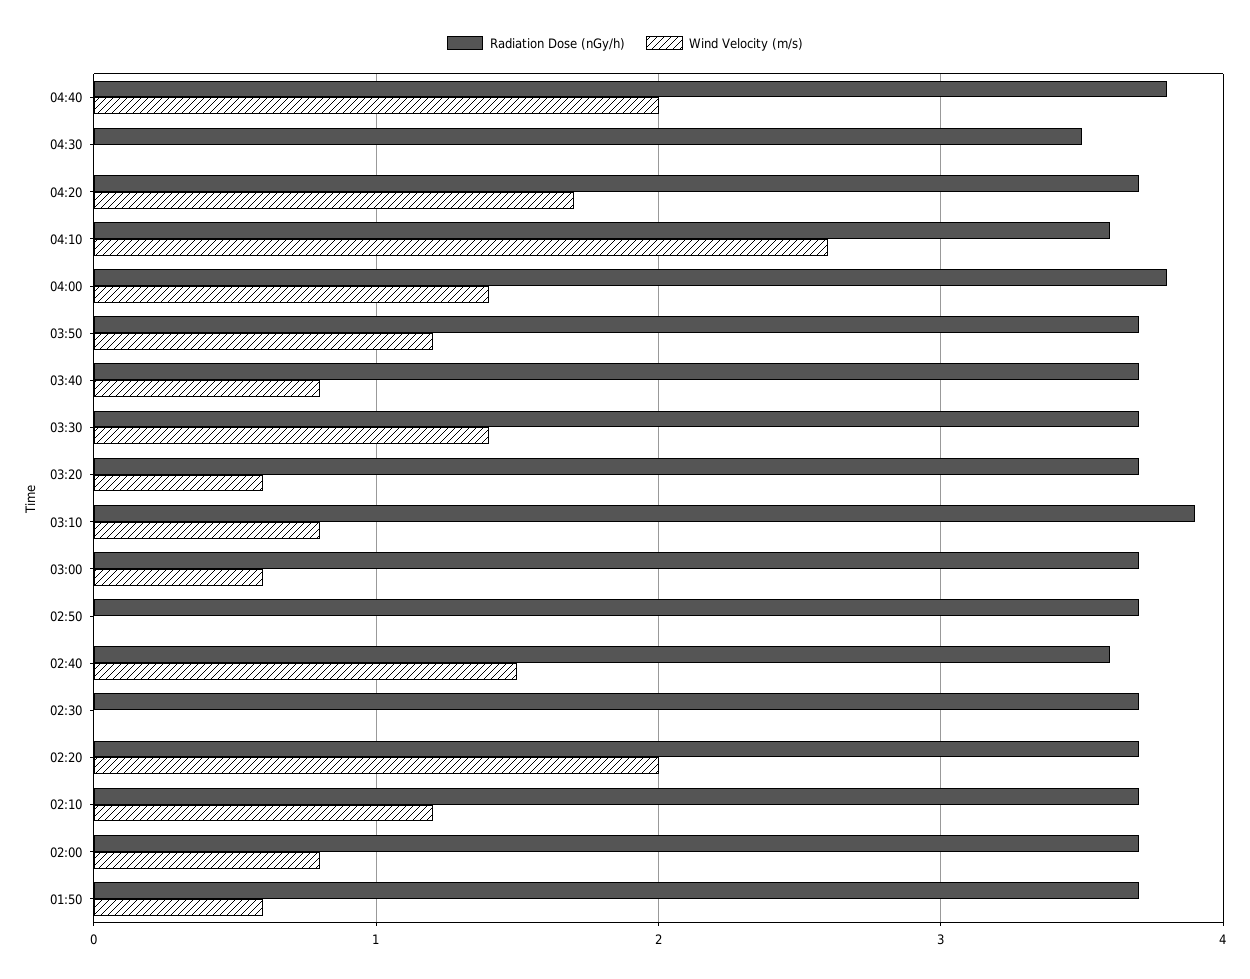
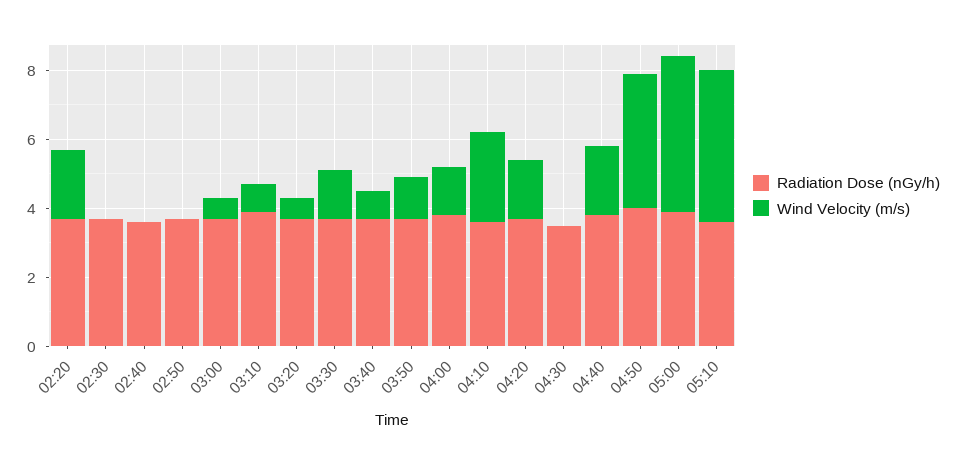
Wind Velocity (m/s), 02:40: 1.5 -> 0
Radiation Dose (nGy/h), 02:10: 3.7 -> none
Wind Velocity (m/s), 02:10: 1.2 -> none
Radiation Dose (nGy/h), 02:00: 3.7 -> none
Wind Velocity (m/s), 02:00: 0.8 -> none
Radiation Dose (nGy/h), 01:50: 3.7 -> none
Wind Velocity (m/s), 01:50: 0.6 -> none
Radiation Dose (nGy/h), 04:50: none -> 4
Wind Velocity (m/s), 04:50: none -> 4
Radiation Dose (nGy/h), 05:00: none -> 4
Wind Velocity (m/s), 05:00: none -> 4.5
Radiation Dose (nGy/h), 05:10: none -> 3.5
Wind Velocity (m/s), 05:10: none -> 4.5

